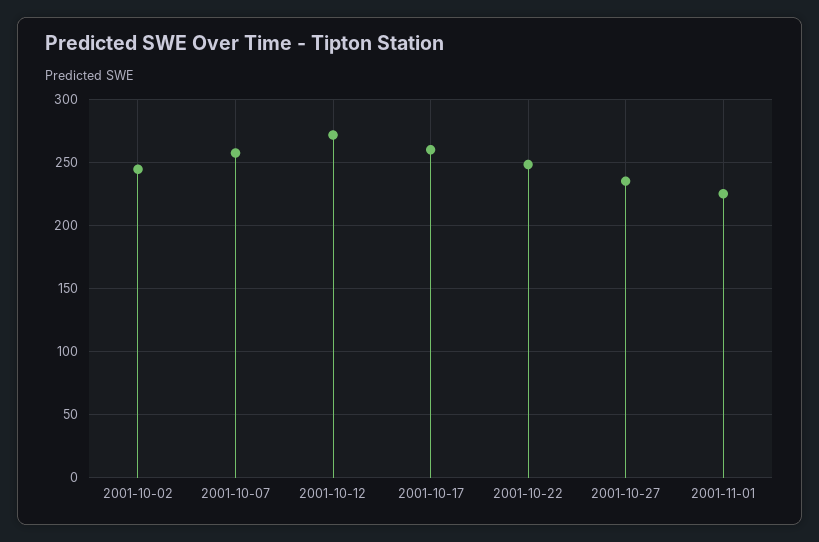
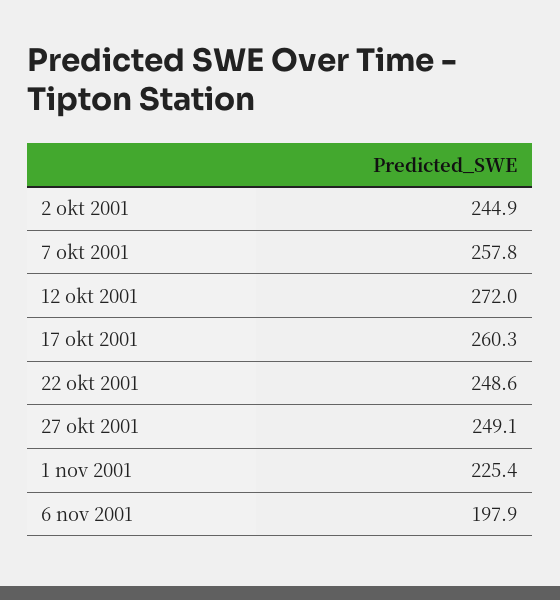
2001-10-27: 235 -> 249.1
6 nov 2001: none -> 197.9

